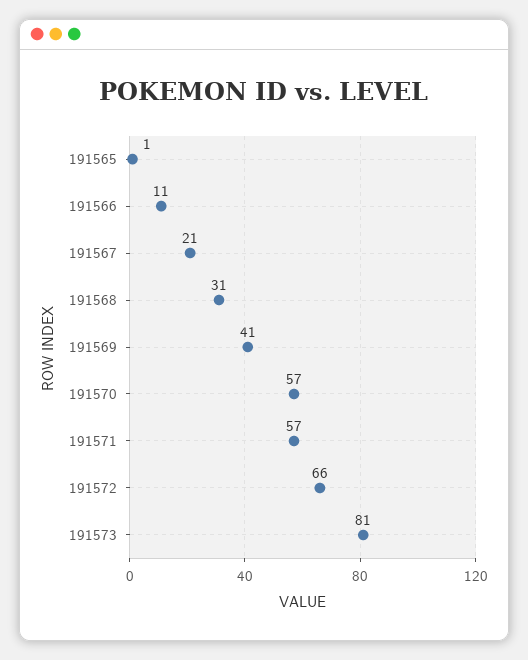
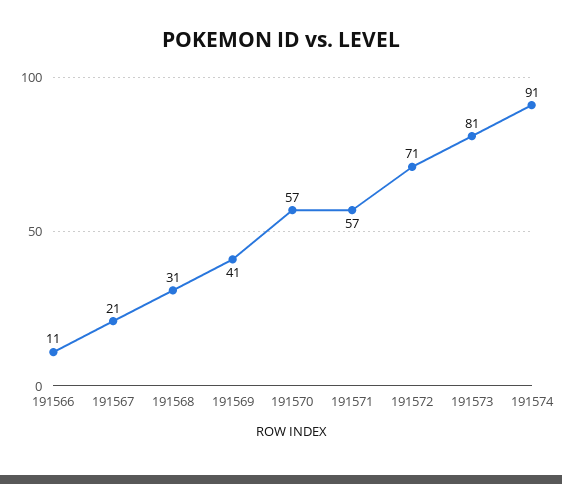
191565: 1 -> none
191572: 66 -> 71
191574: none -> 91

